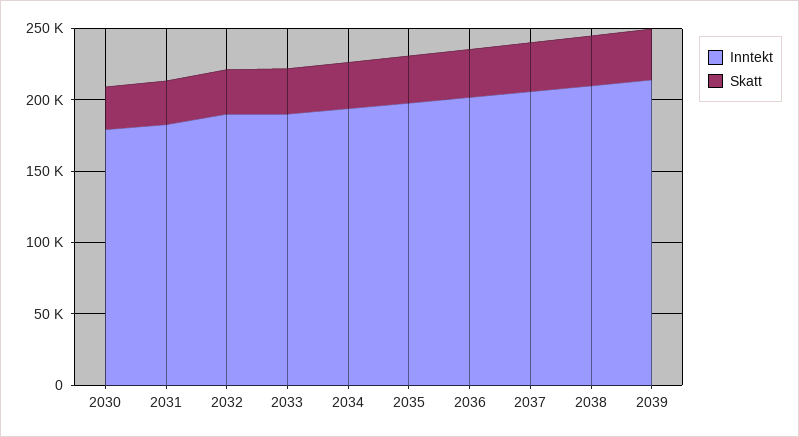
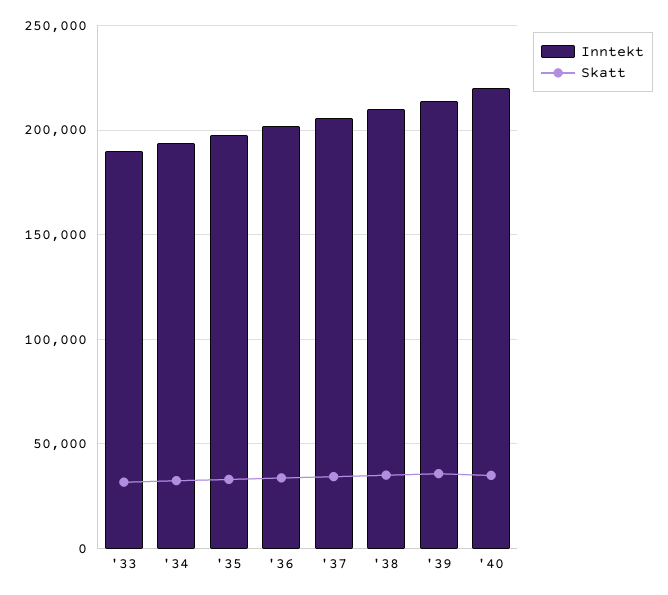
Inntekt, 2030: 180000 -> none
Skatt, 2030: 30000 -> none
Inntekt, 2031: 180000 -> none
Skatt, 2031: 30000 -> none
Inntekt, 2032: 190000 -> none
Skatt, 2032: 30000 -> none
Inntekt, '40: none -> 220000
Skatt, '40: none -> 35000

